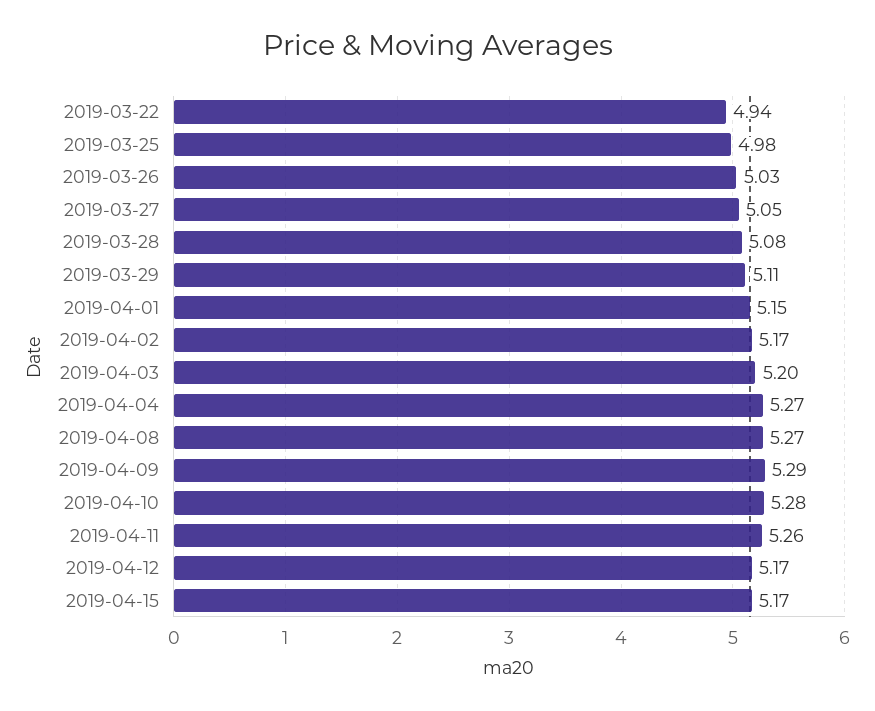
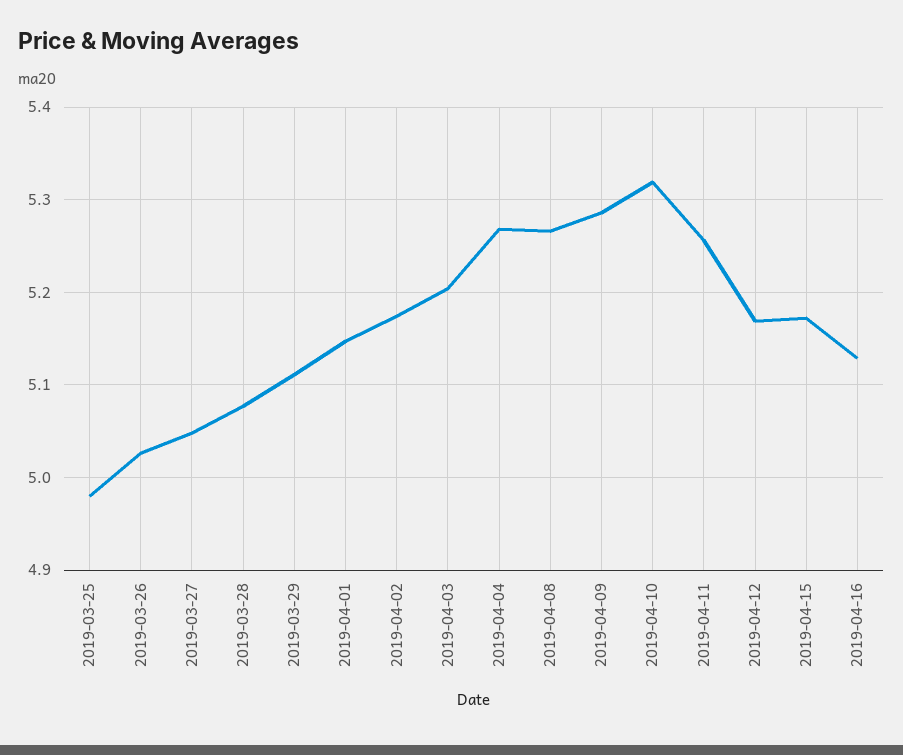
2019-03-22: 4.94 -> none
2019-04-10: 5.28 -> 5.32
2019-04-16: none -> 5.13

